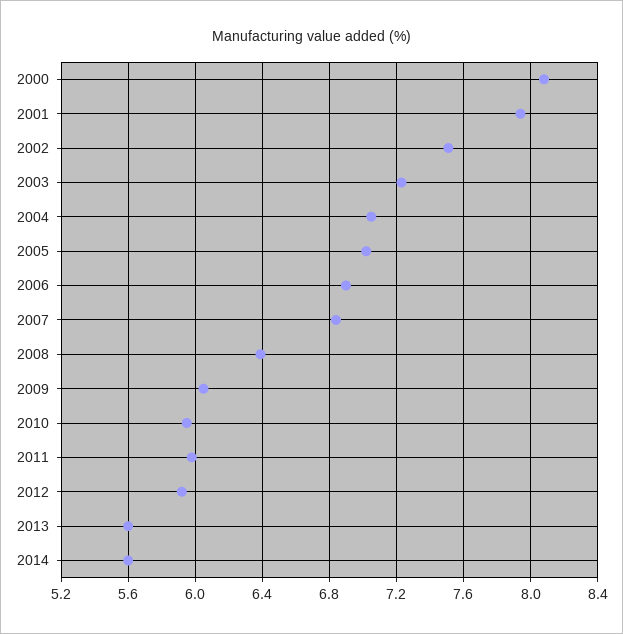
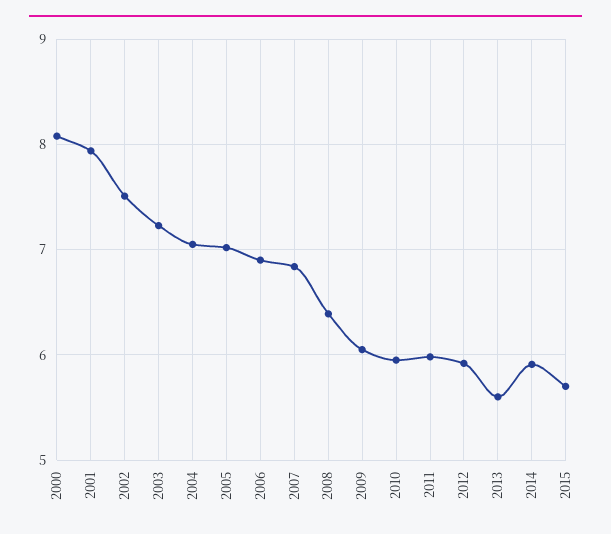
2014: 5.6 -> 5.9
2015: none -> 5.7

